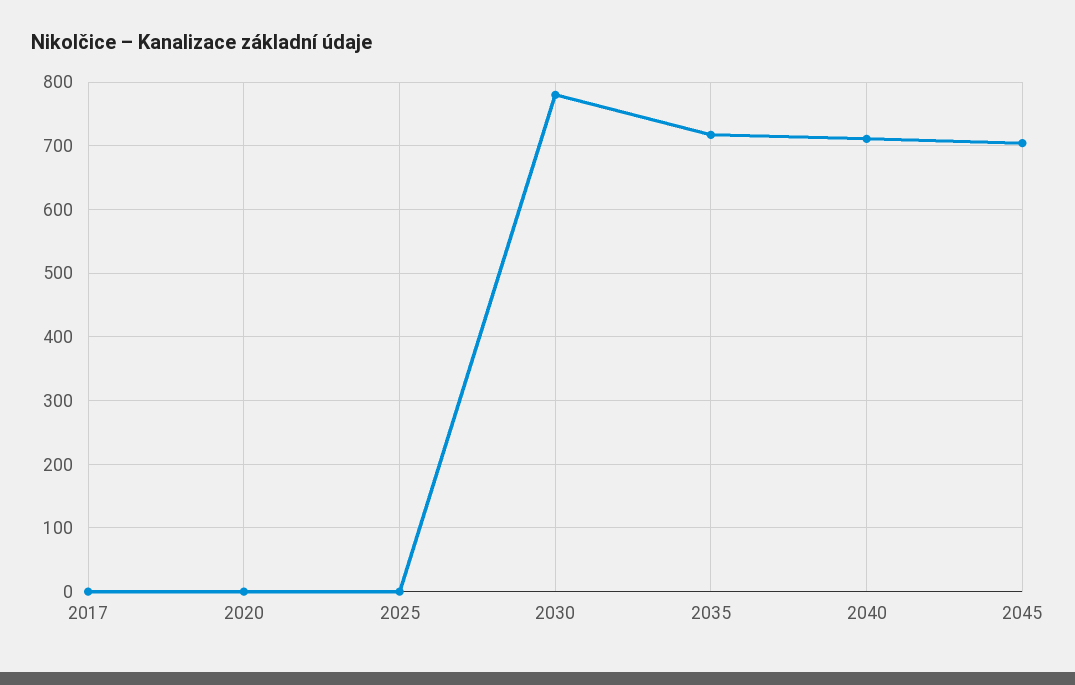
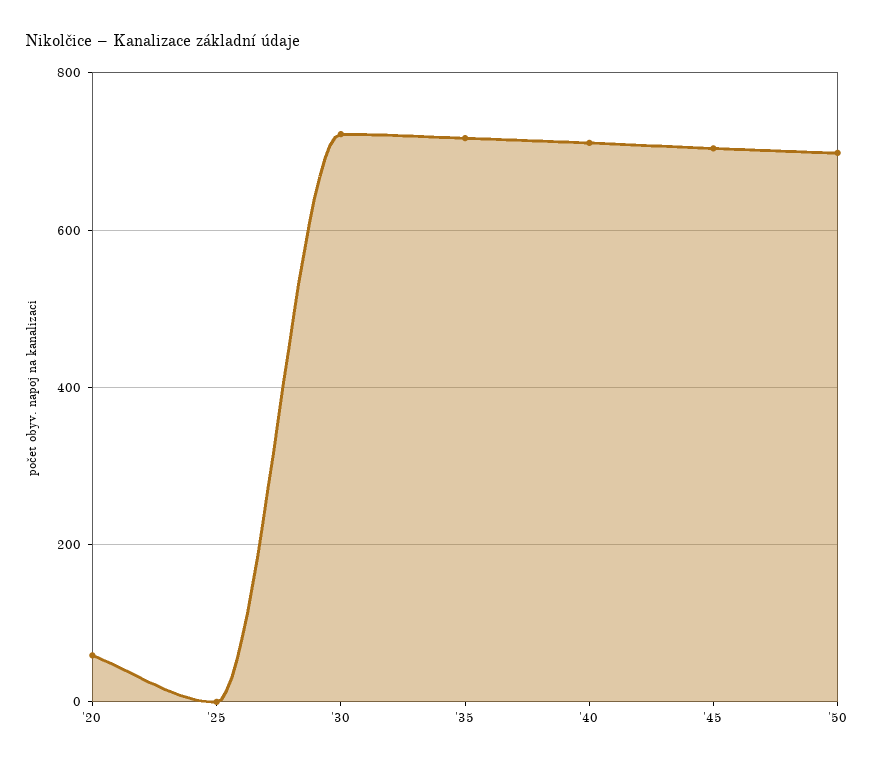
2017: 0 -> none
2020: 0 -> 60
2030: 780 -> 720
'50: none -> 700

